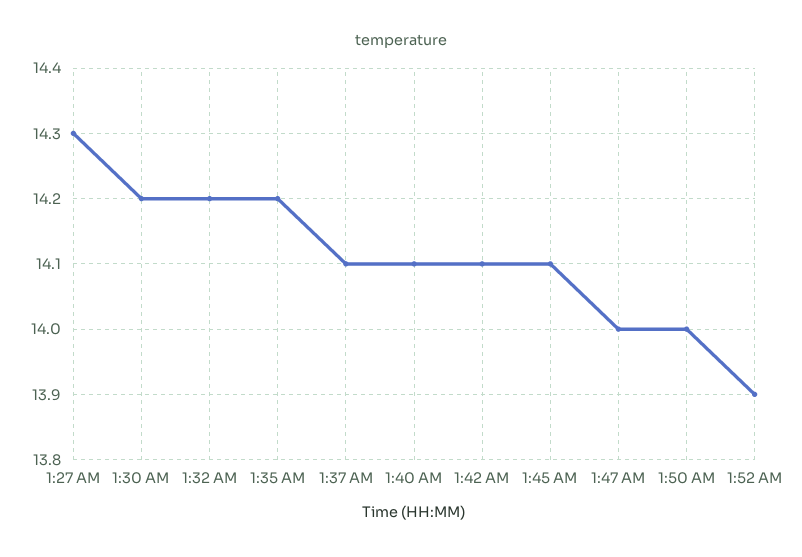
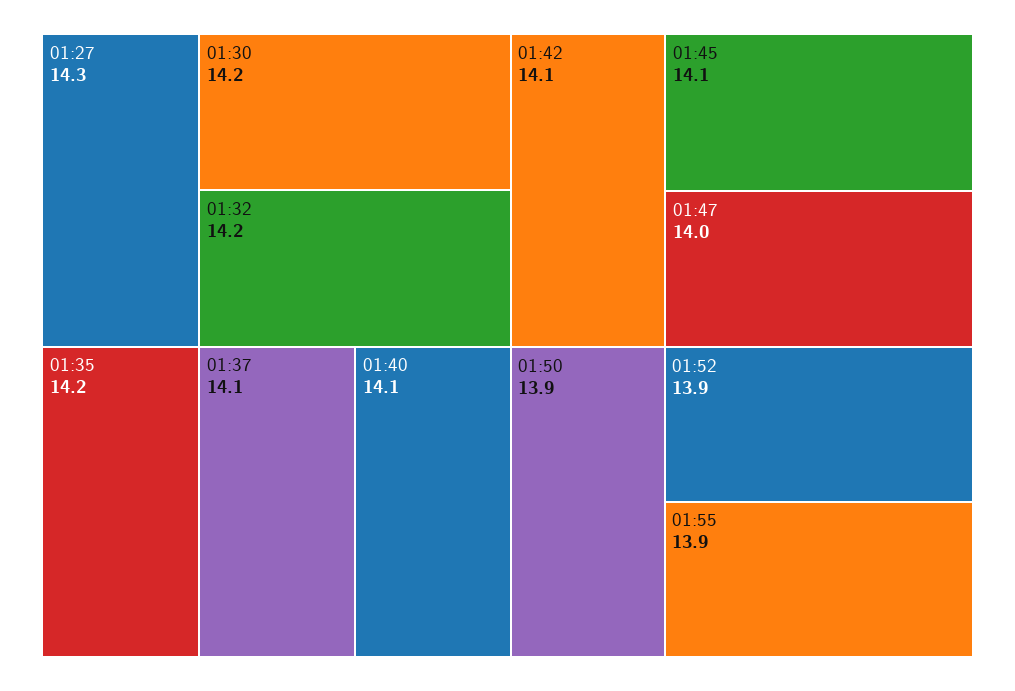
1:50 AM: 14 -> 13.9
01:55: none -> 13.9

